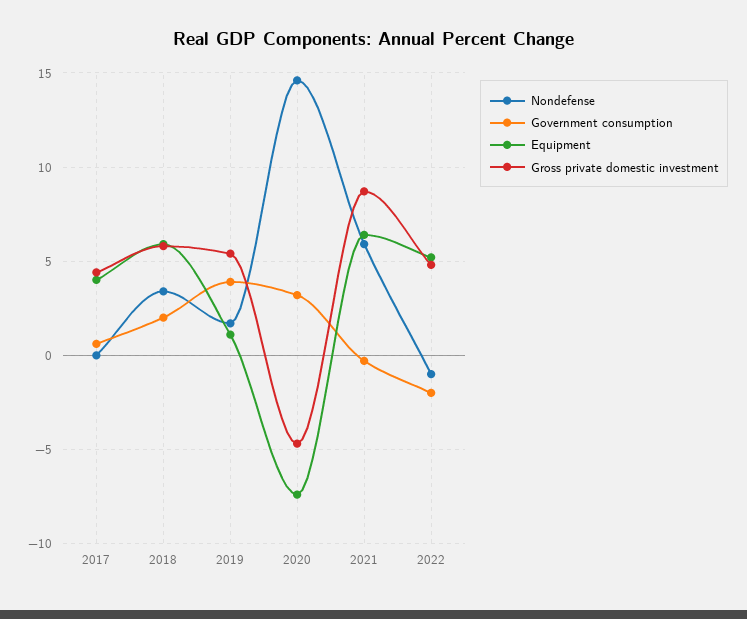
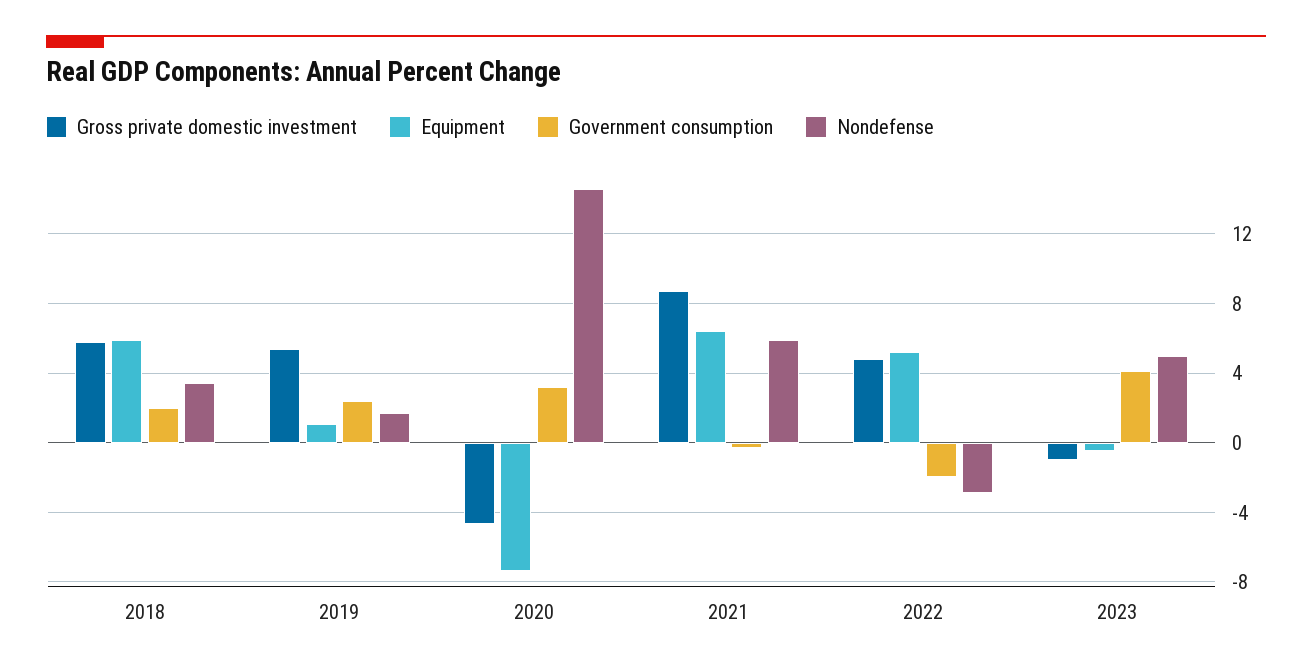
Nondefense, 2017: 0 -> none
Government consumption, 2017: 0.5 -> none
Equipment, 2017: 4 -> none
Gross private domestic investment, 2017: 4.5 -> none
Government consumption, 2019: 4 -> 2.5
Nondefense, 2022: -1 -> -3
Gross private domestic investment, 2023: none -> -1
Equipment, 2023: none -> -0.5
Government consumption, 2023: none -> 4
Nondefense, 2023: none -> 5

